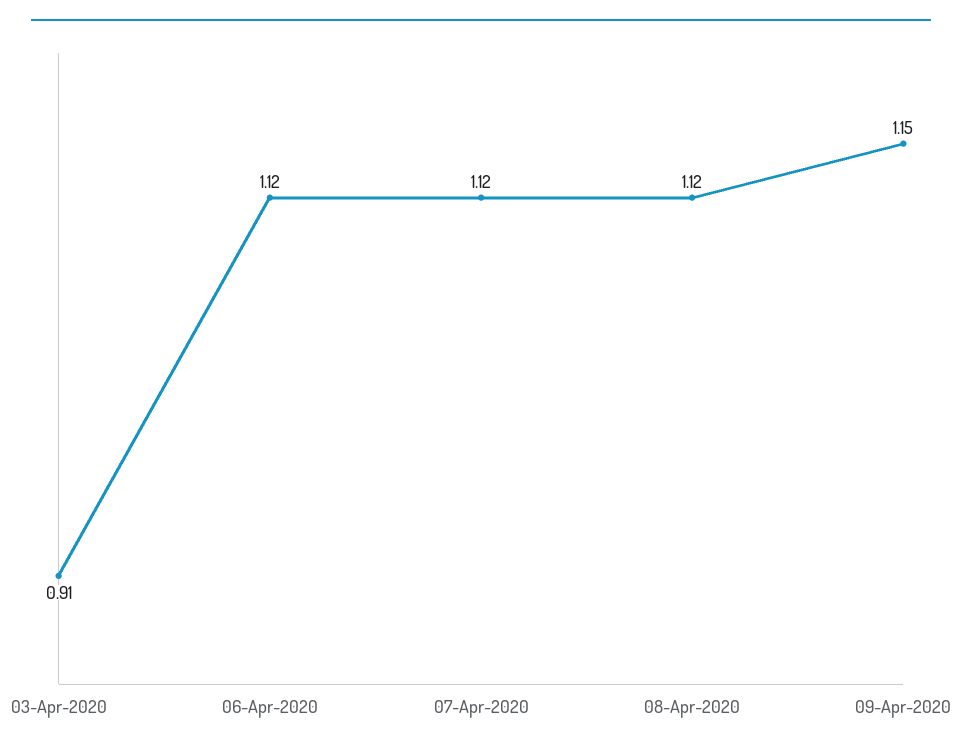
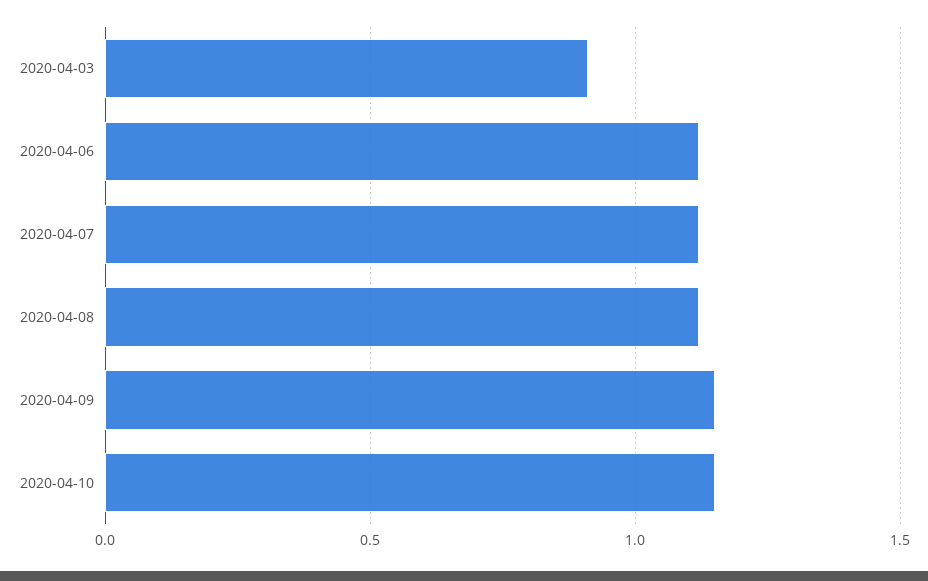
2020-04-10: none -> 1.15

